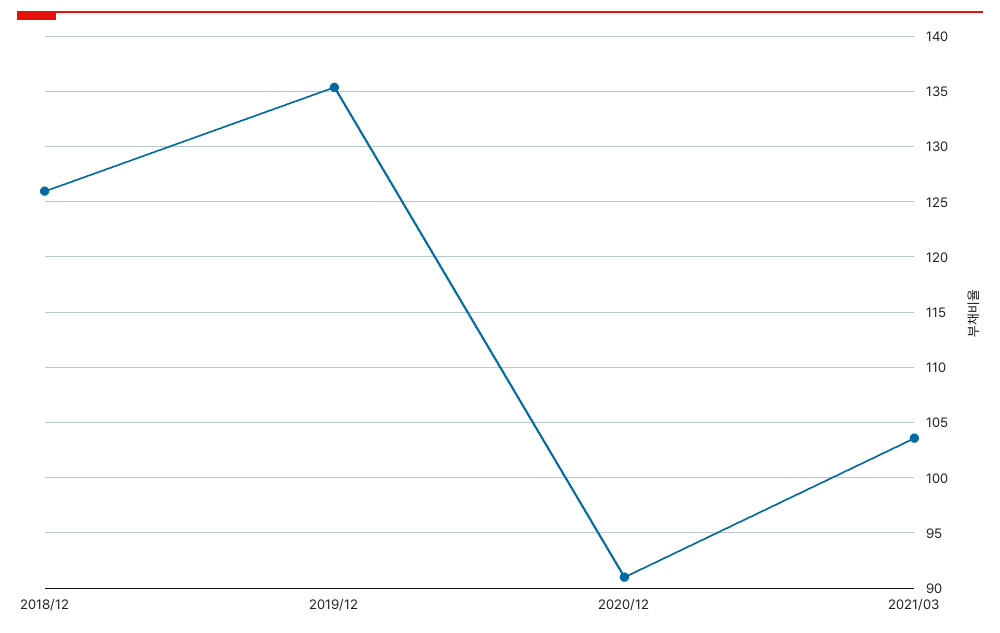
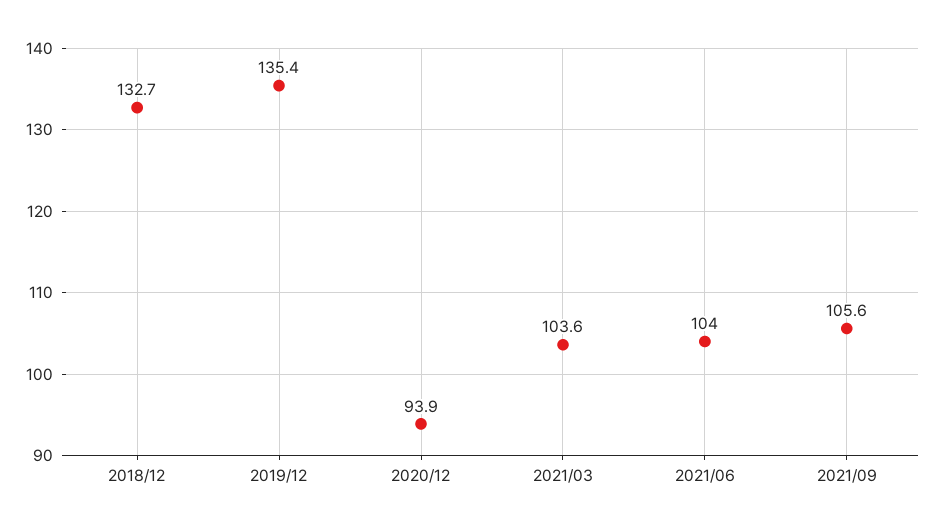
2018/12: 126 -> 132.7
2020/12: 91 -> 93.9
2021/06: none -> 104
2021/09: none -> 105.6

